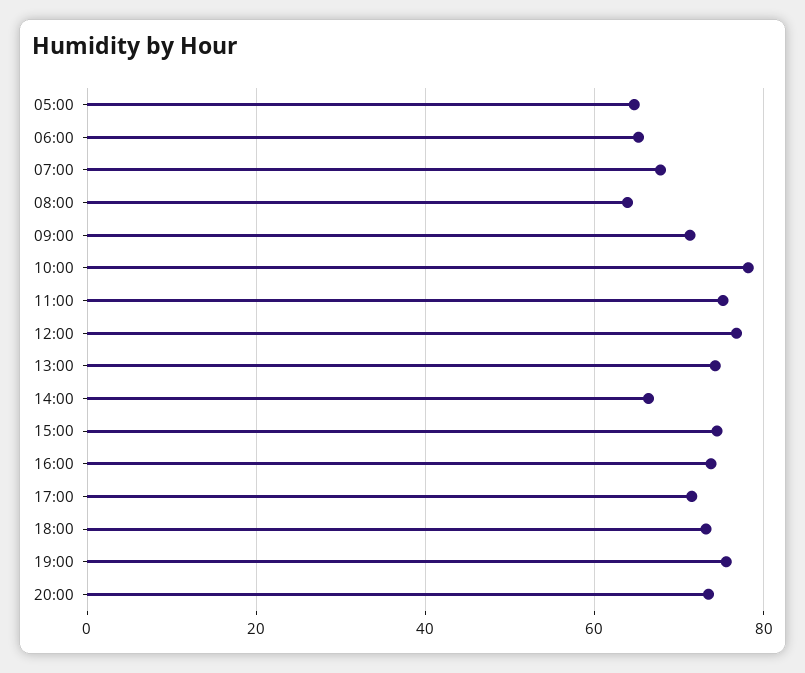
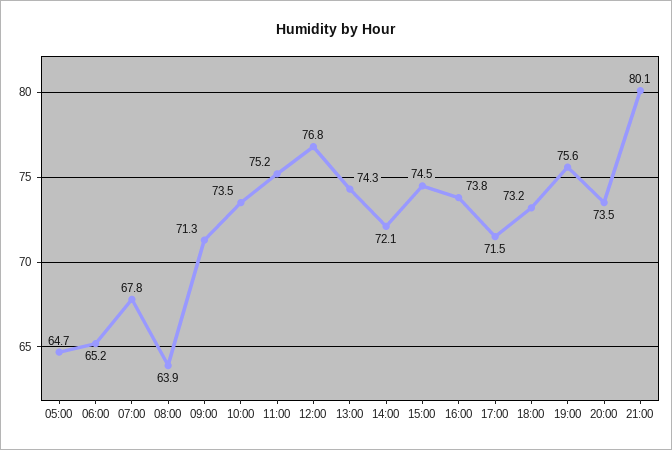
10:00: 78 -> 73.5
14:00: 66 -> 72.1
21:00: none -> 80.1

